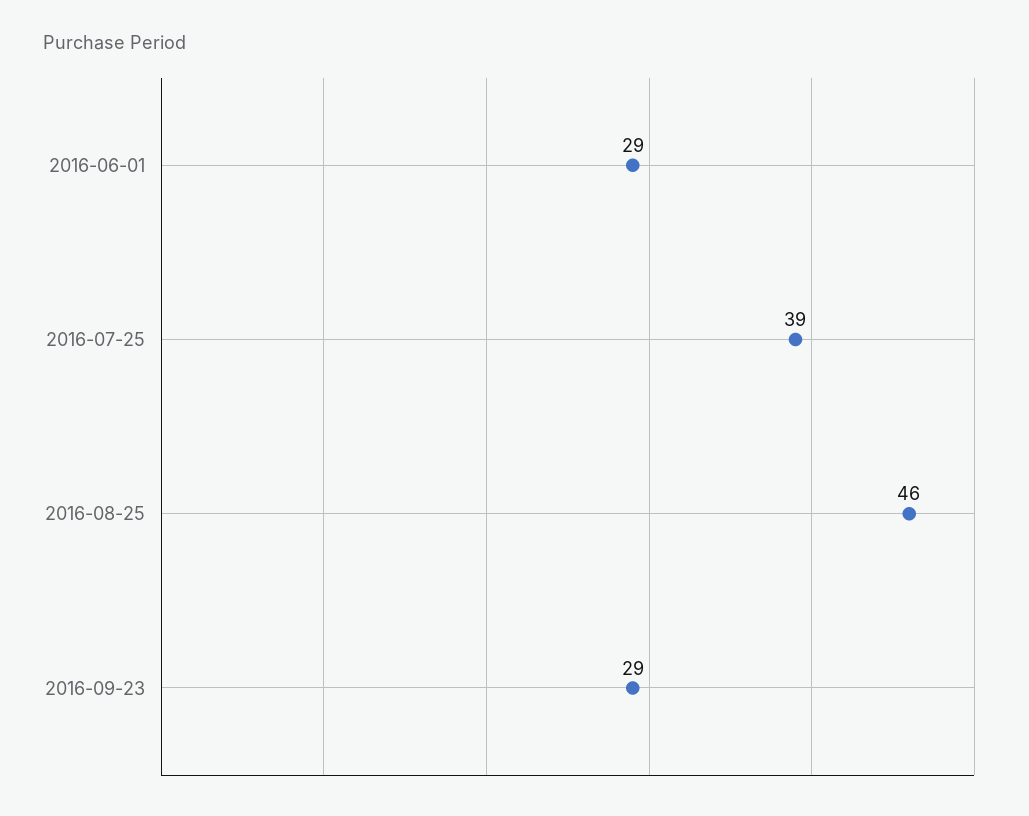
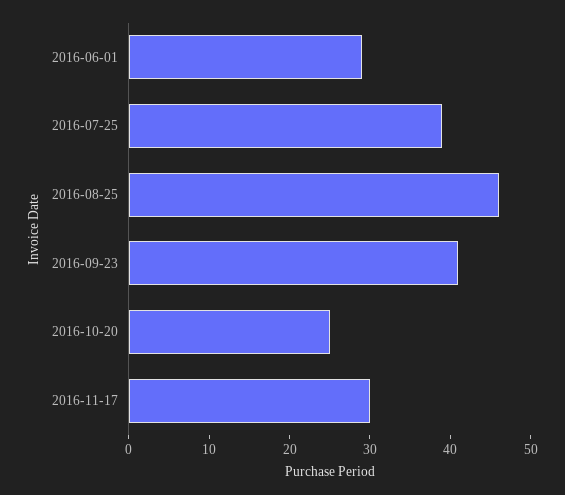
2016-09-23: 29 -> 41
2016-10-20: none -> 25
2016-11-17: none -> 30

